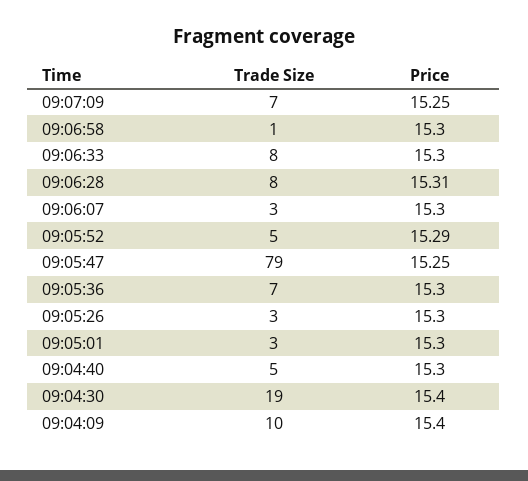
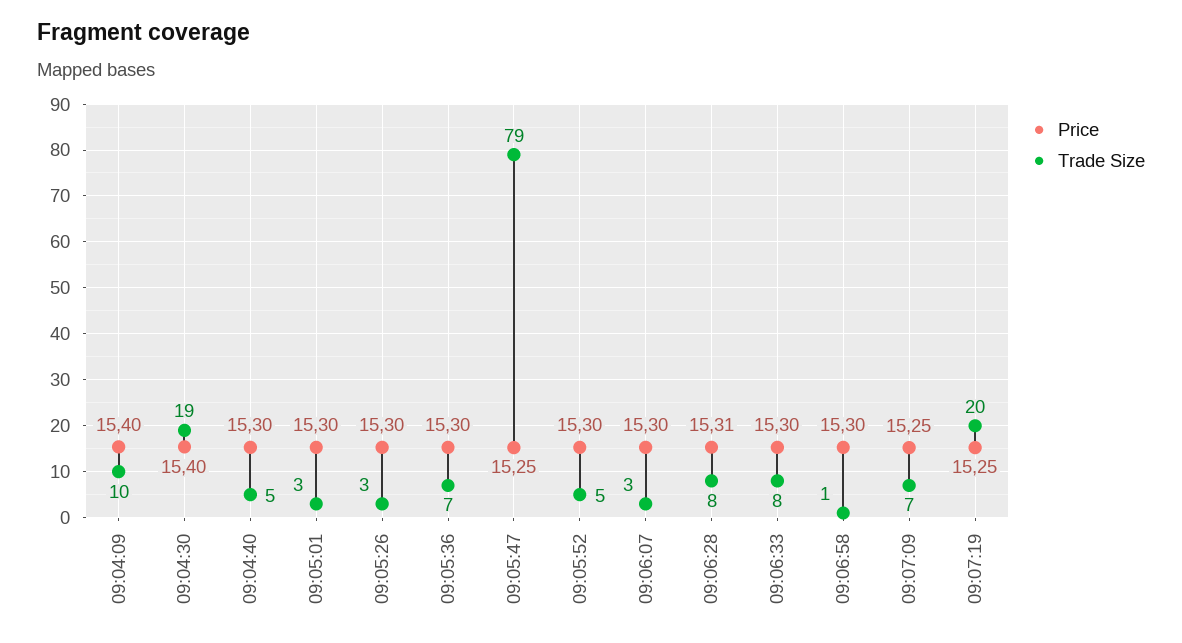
Price, 09:05:52: 15.29 -> 15.3
Price, 09:07:19: none -> 15.25
Trade Size, 09:07:19: none -> 20

